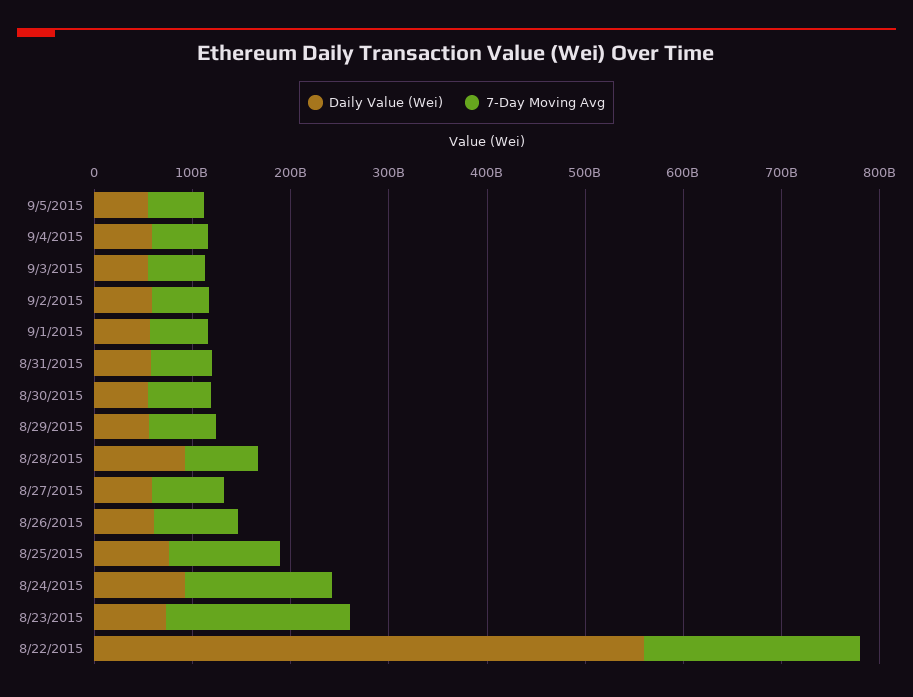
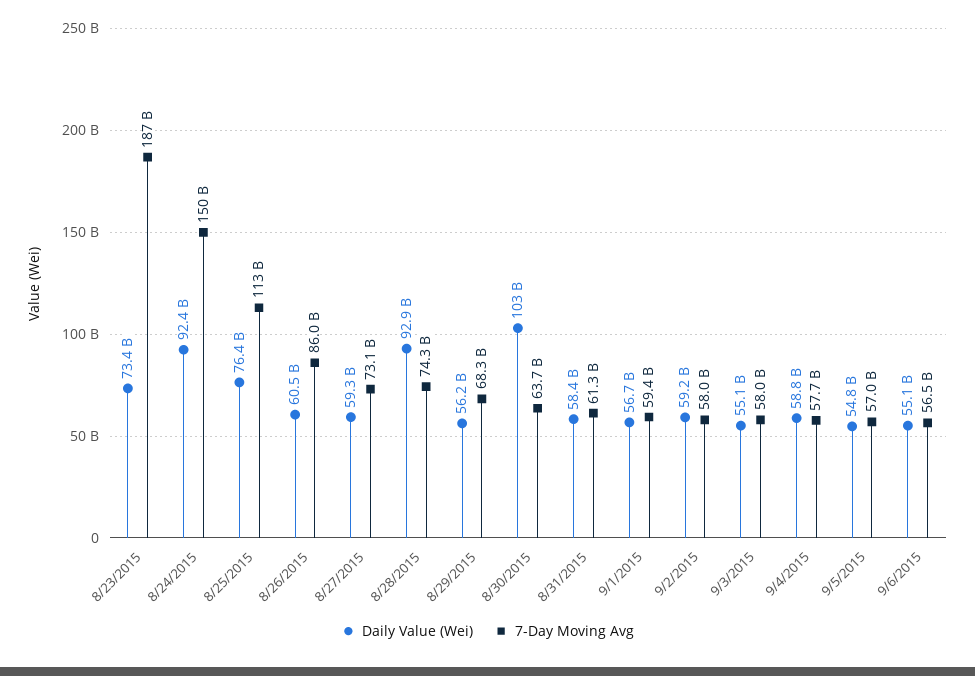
Daily Value (Wei), 8/30/2015: 60000000000 -> 103000000000
Daily Value (Wei), 8/22/2015: 560000000000 -> none
7-Day Moving Avg, 8/22/2015: 220000000000 -> none
Daily Value (Wei), 9/6/2015: none -> 55100000000
7-Day Moving Avg, 9/6/2015: none -> 56500000000

